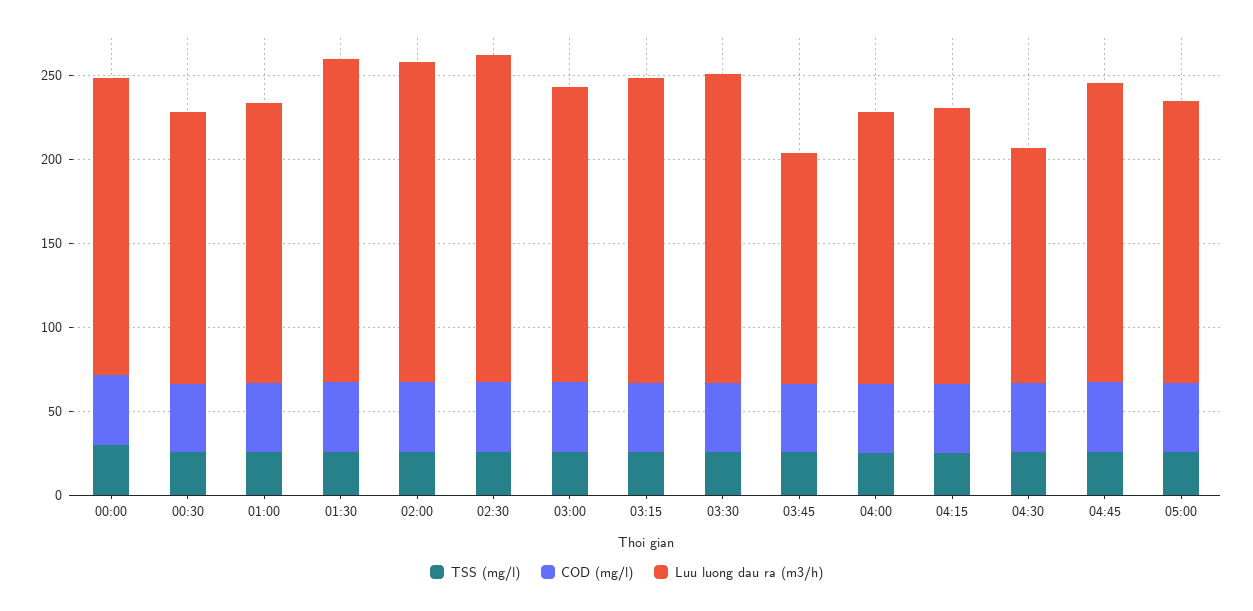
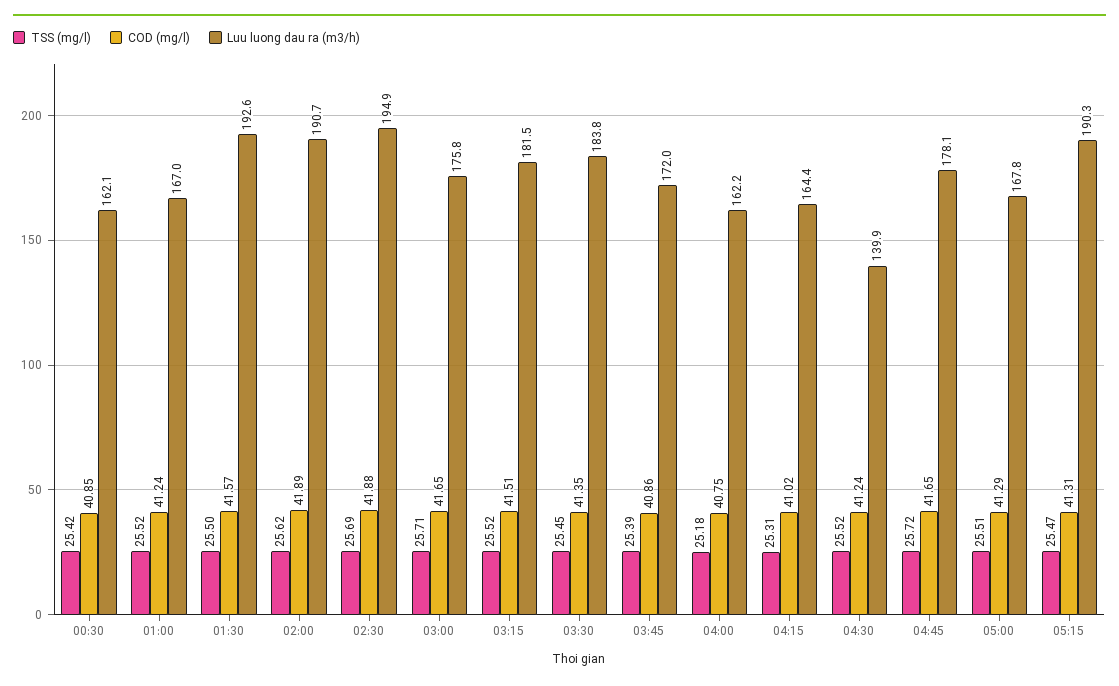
TSS (mg/l), 00:00: 30 -> none
COD (mg/l), 00:00: 40 -> none
Luu luong dau ra (m3/h), 00:00: 180 -> none
Luu luong dau ra (m3/h), 03:45: 140 -> 172
TSS (mg/l), 05:15: none -> 25.47
COD (mg/l), 05:15: none -> 41.31
Luu luong dau ra (m3/h), 05:15: none -> 190.3

